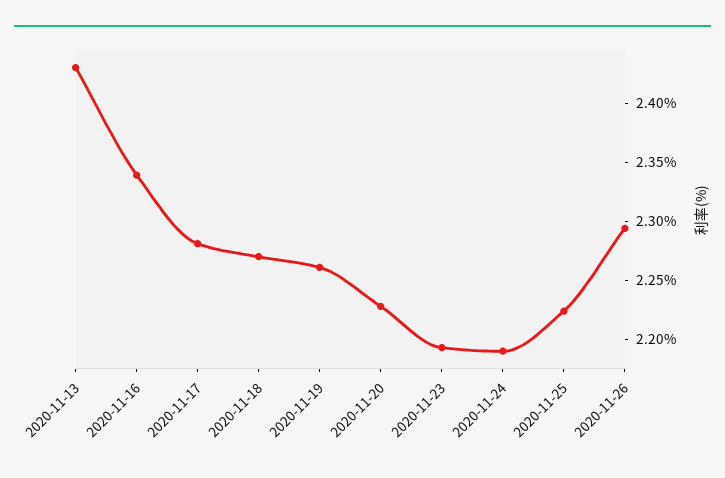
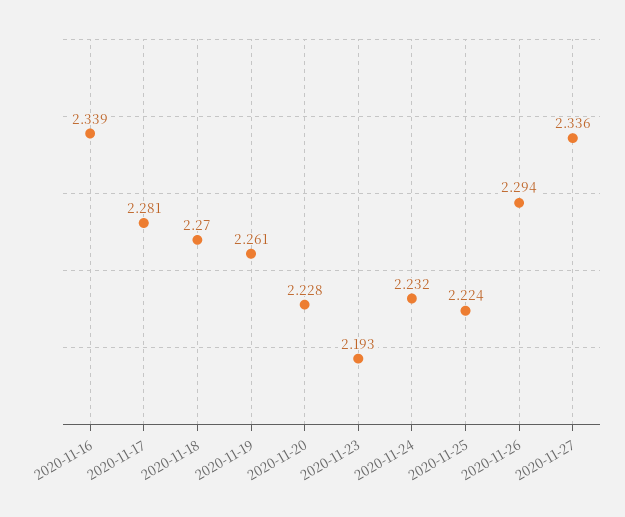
2020-11-13: 2.43 -> none
2020-11-24: 2.19 -> 2.232
2020-11-27: none -> 2.336

